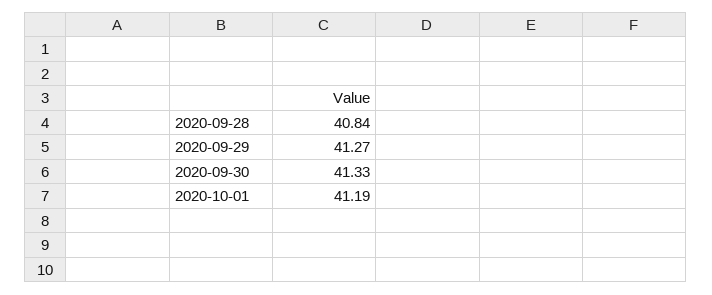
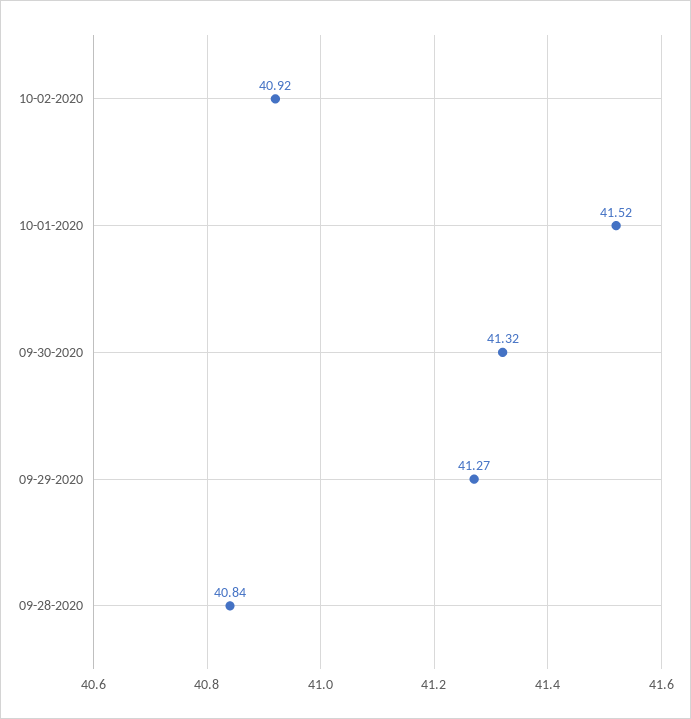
2020-09-30: 41.33 -> 41.32
2020-10-01: 41.19 -> 41.52
10-02-2020: none -> 40.92

